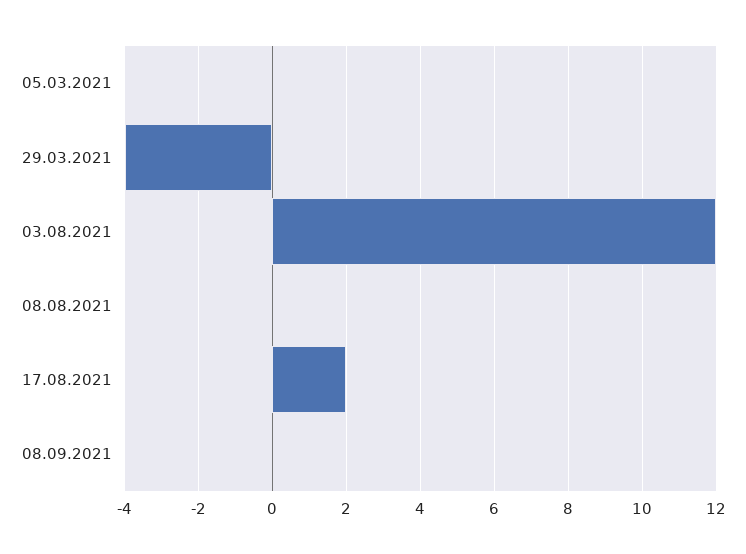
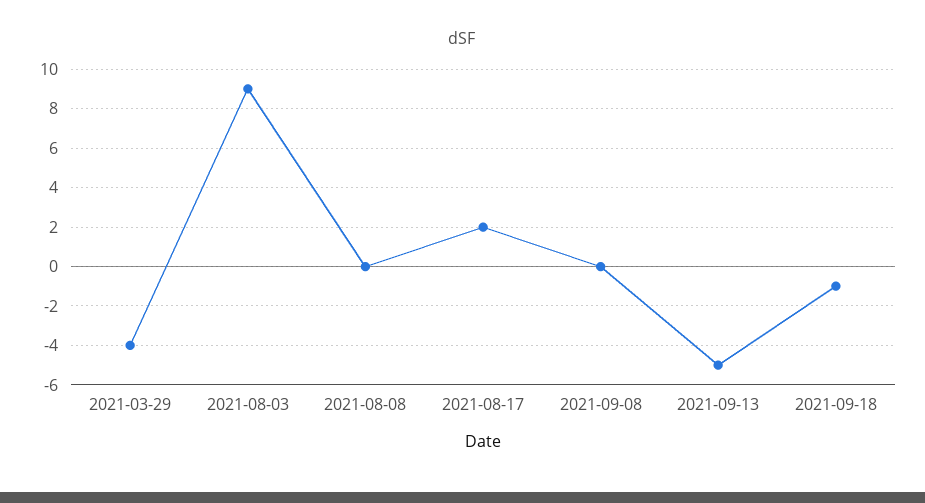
05.03.2021: 0 -> none
03.08.2021: 12 -> 9
2021-09-13: none -> -5
2021-09-18: none -> -1

